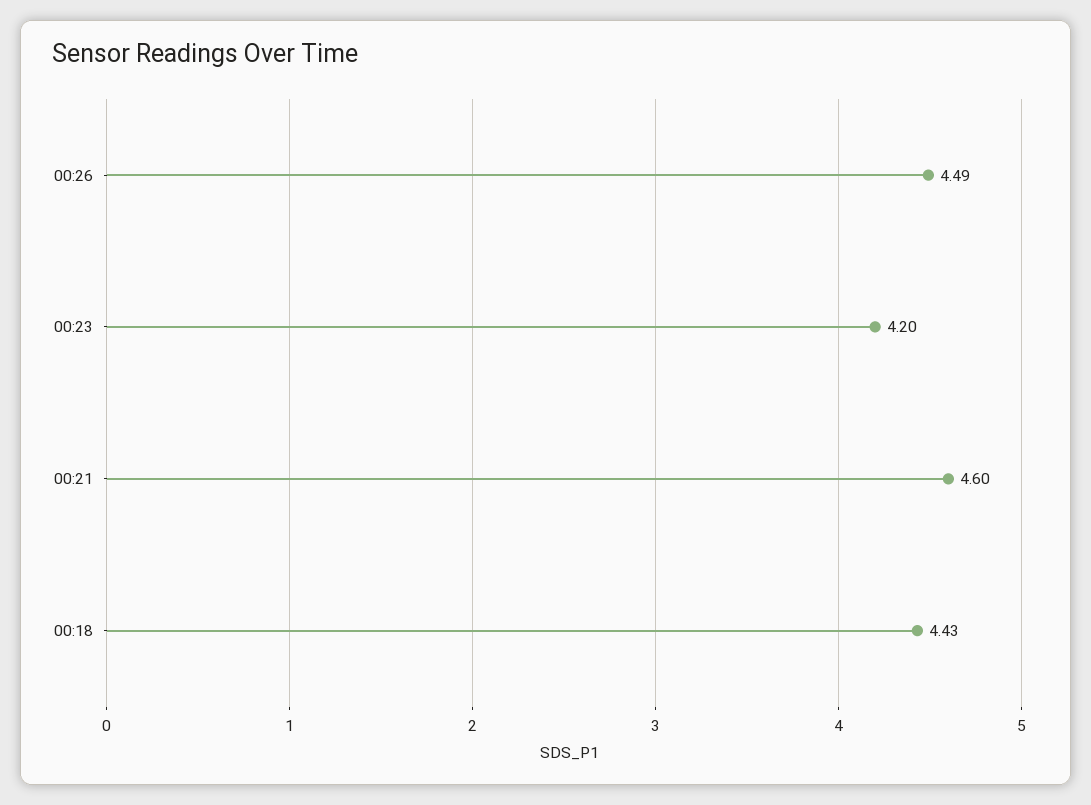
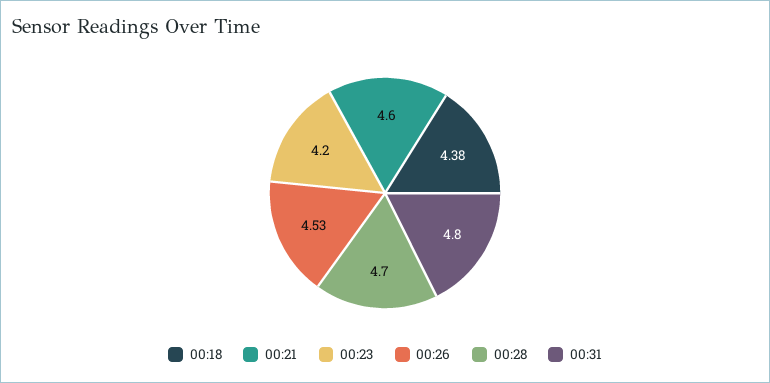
00:26: 4.49 -> 4.53
00:18: 4.43 -> 4.38
00:28: none -> 4.7
00:31: none -> 4.8

